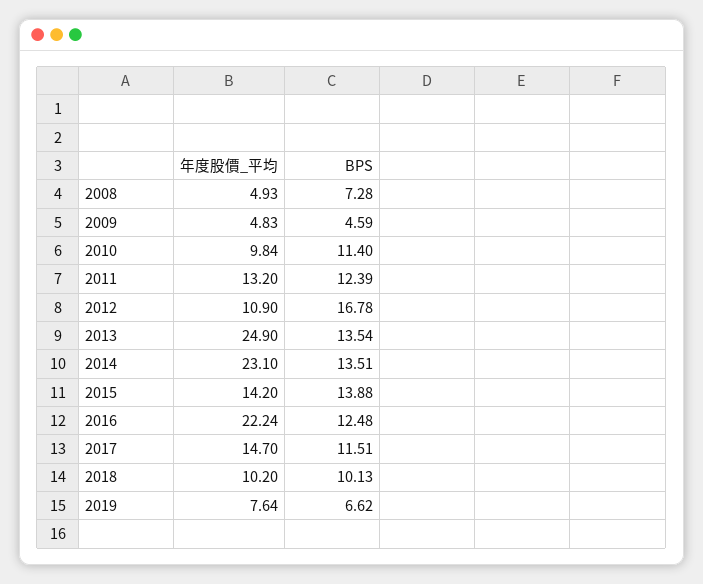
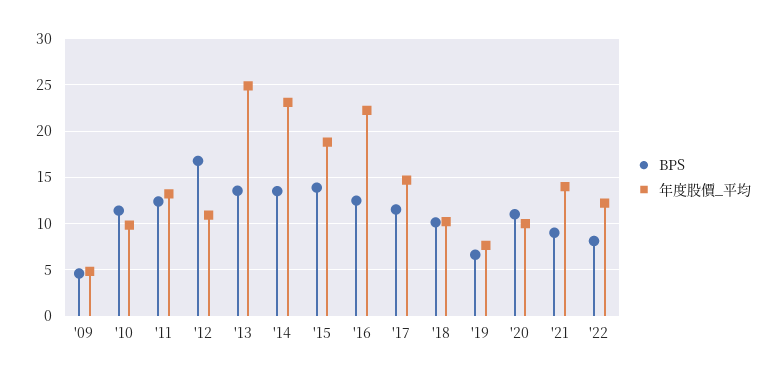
年度股價_平均, 2008: 4.93 -> none
BPS, 2008: 7.28 -> none
年度股價_平均, 2015: 14.2 -> 19
BPS, '20: none -> 11
年度股價_平均, '20: none -> 10
BPS, '21: none -> 9
年度股價_平均, '21: none -> 14
BPS, '22: none -> 8
年度股價_平均, '22: none -> 12

